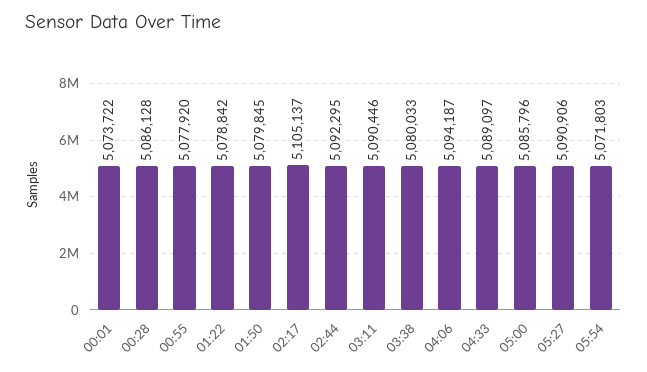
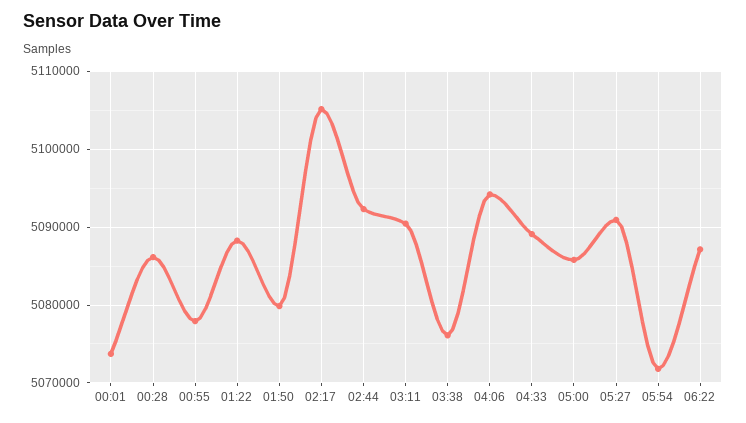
01:22: 5078842 -> 5088000
03:38: 5080033 -> 5076000
06:22: none -> 5087000

